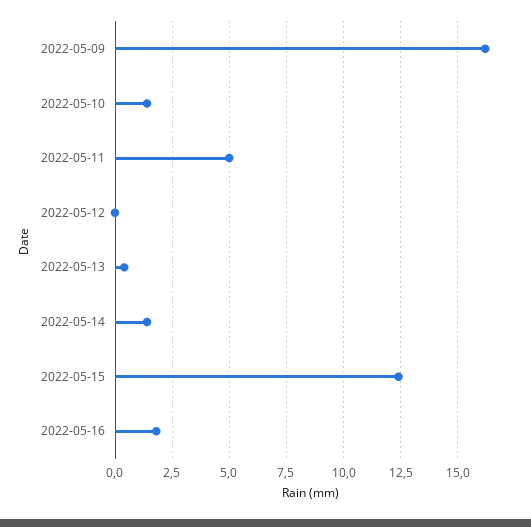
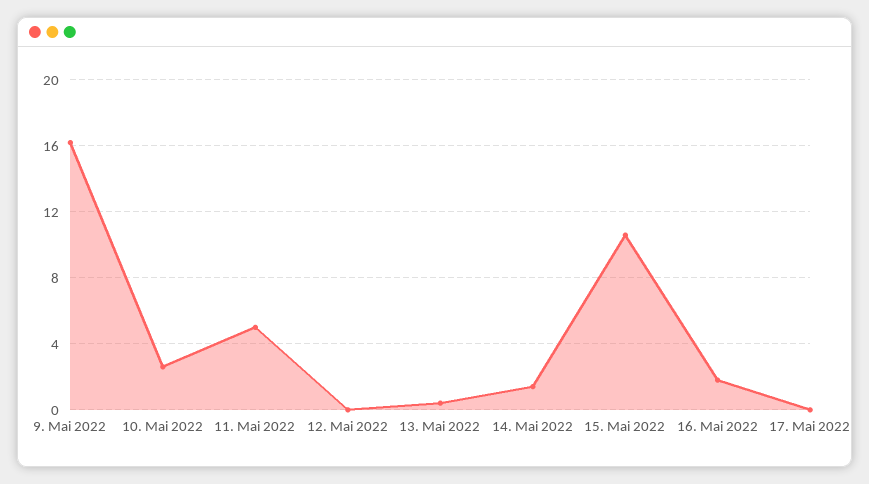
2022-05-10: 1.5 -> 2.5
2022-05-15: 12.5 -> 10.5
17. Mai 2022: none -> 0

